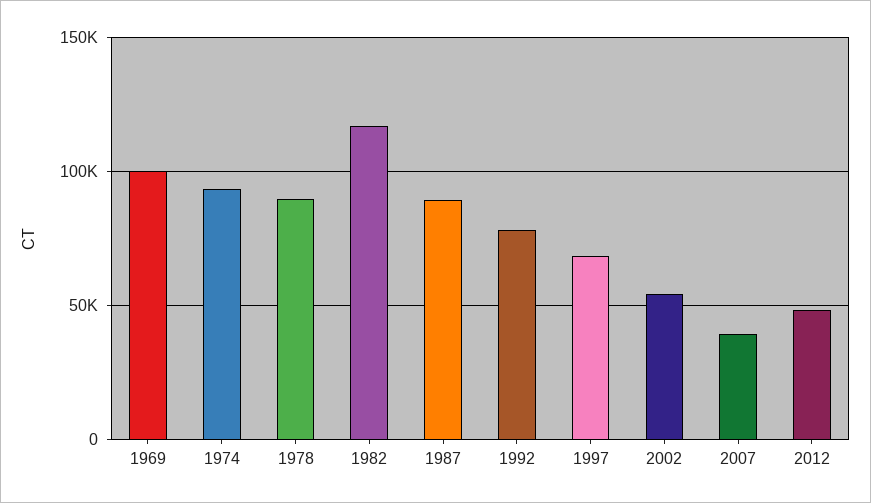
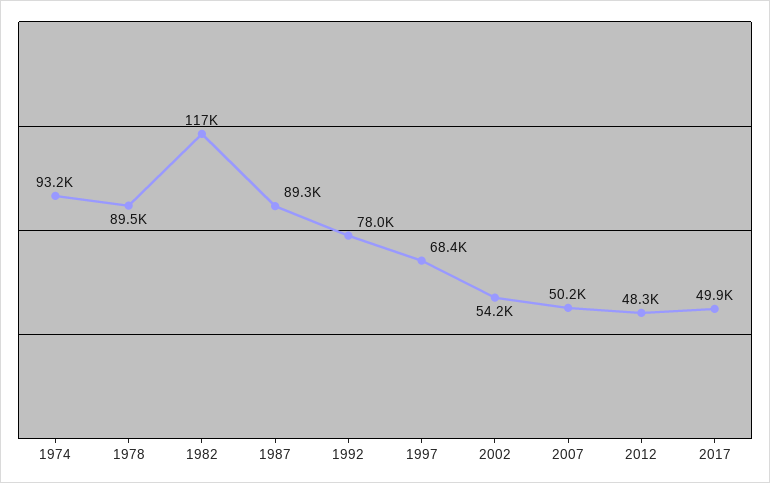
1969: 100000 -> none
2007: 40000 -> 50200
2017: none -> 49900

